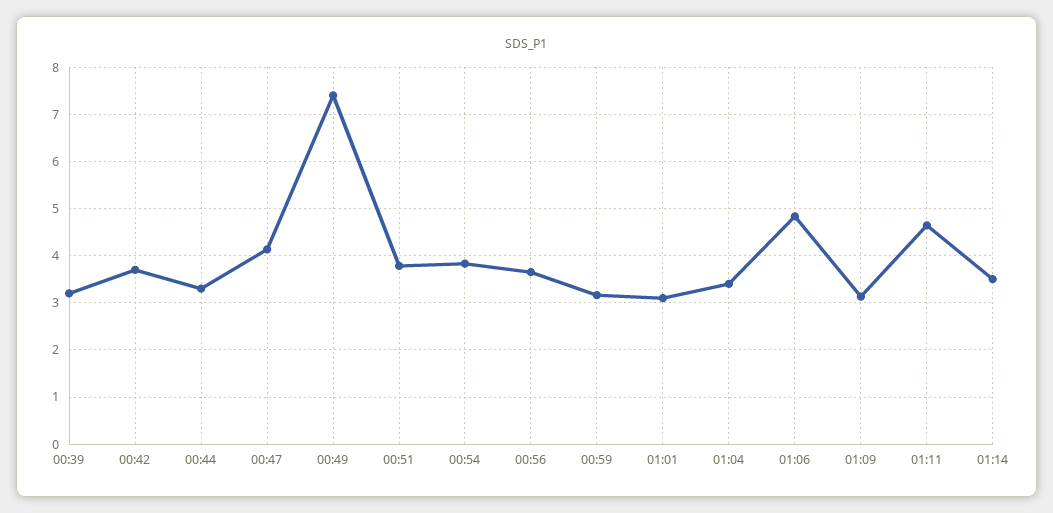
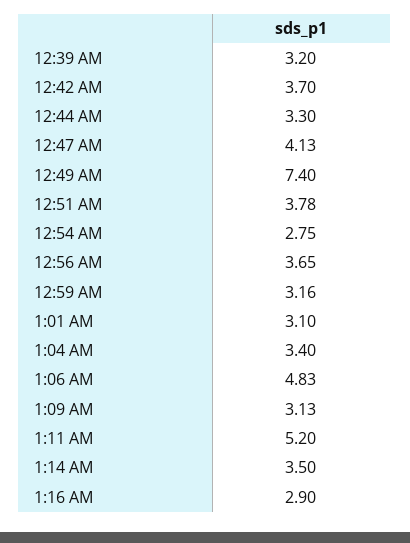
00:54: 3.8 -> 2.75
01:11: 4.6 -> 5.2
1:16 AM: none -> 2.9

